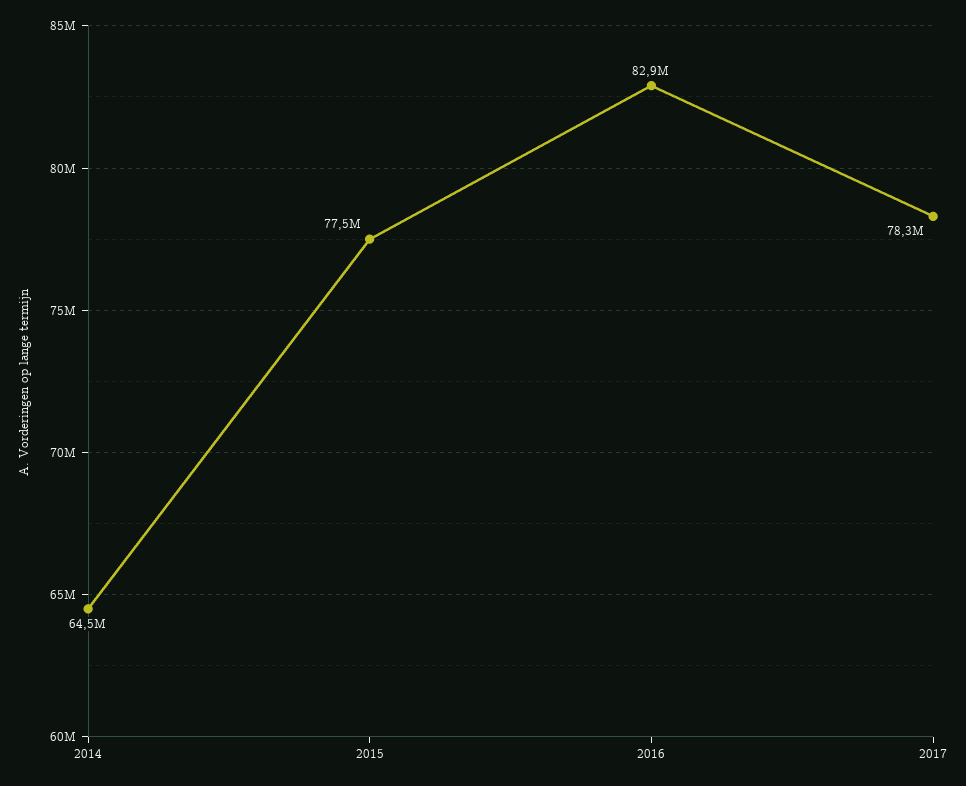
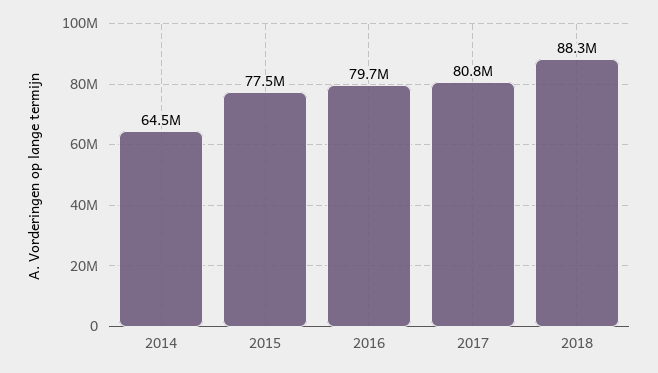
2016: 82900000 -> 79700000
2017: 78300000 -> 80800000
2018: none -> 88300000

